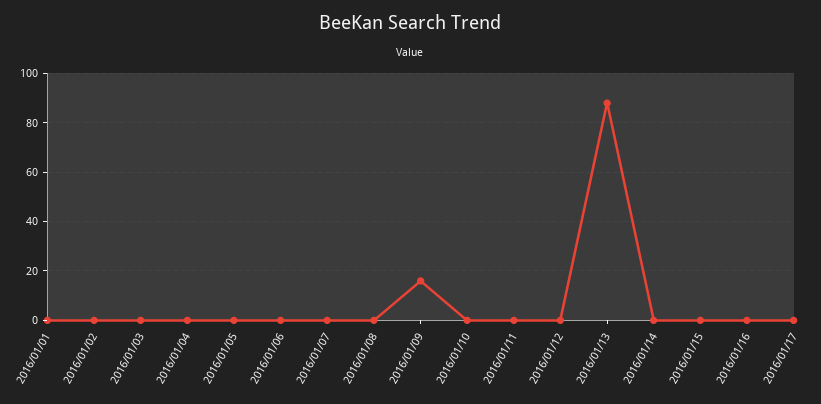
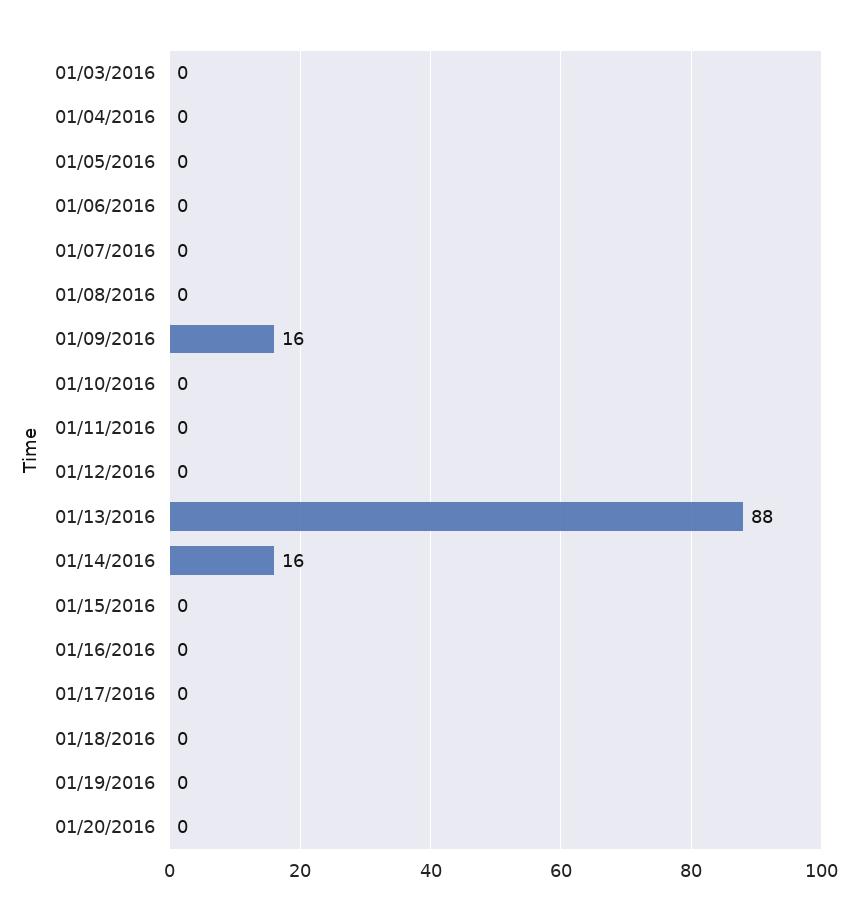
2016/01/01: 0 -> none
2016/01/02: 0 -> none
2016/01/14: 0 -> 16
01/18/2016: none -> 0
01/19/2016: none -> 0
01/20/2016: none -> 0

